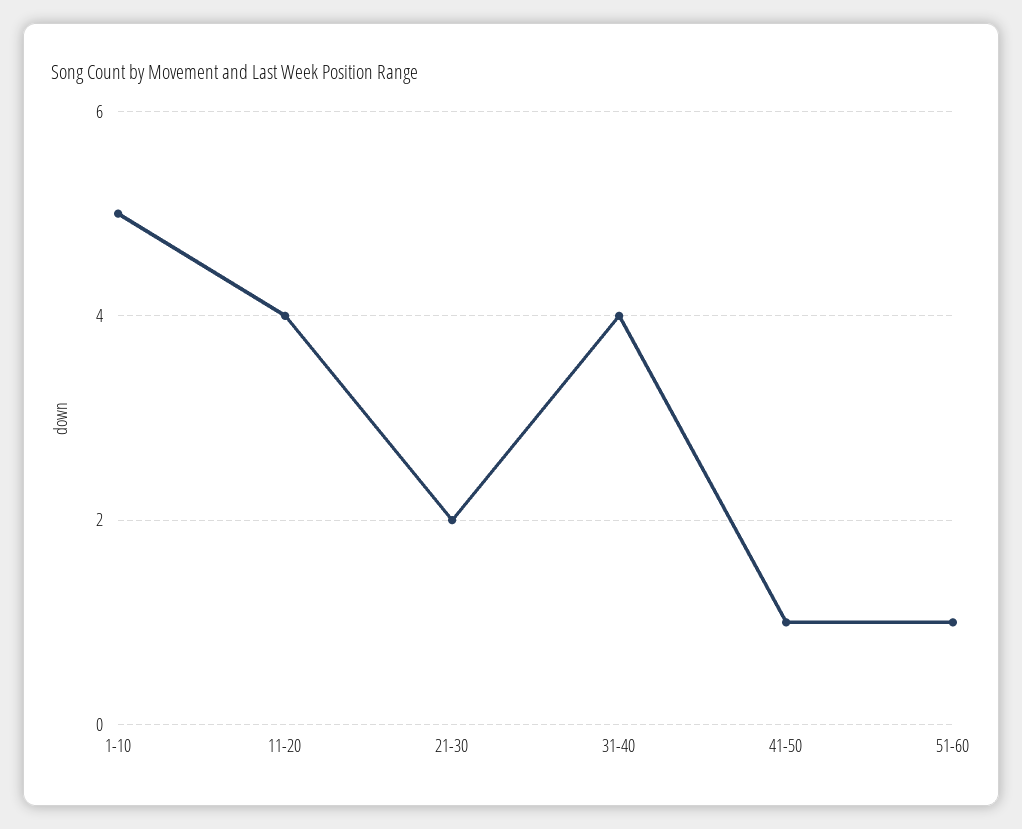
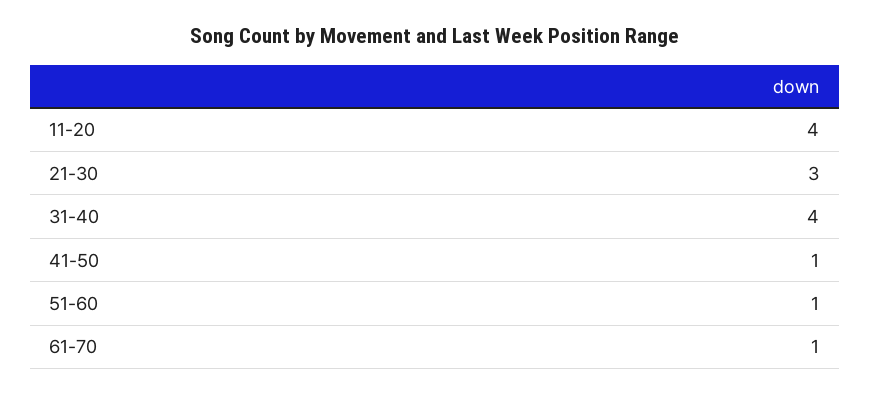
1-10: 5 -> none
21-30: 2 -> 3
61-70: none -> 1

